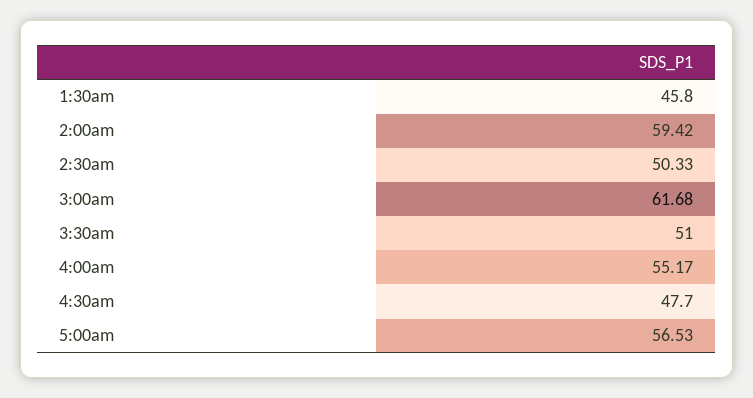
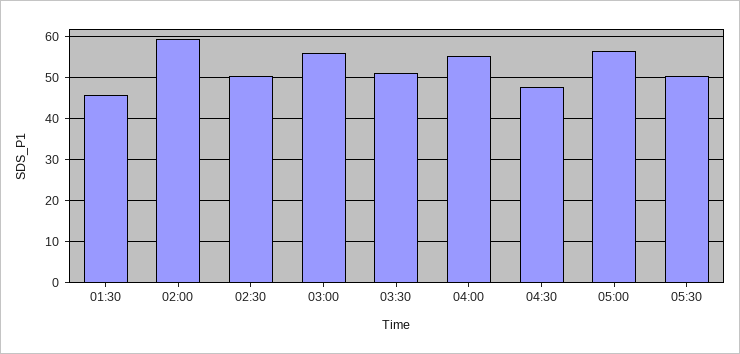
3:00am: 61.68 -> 56
05:30: none -> 50

